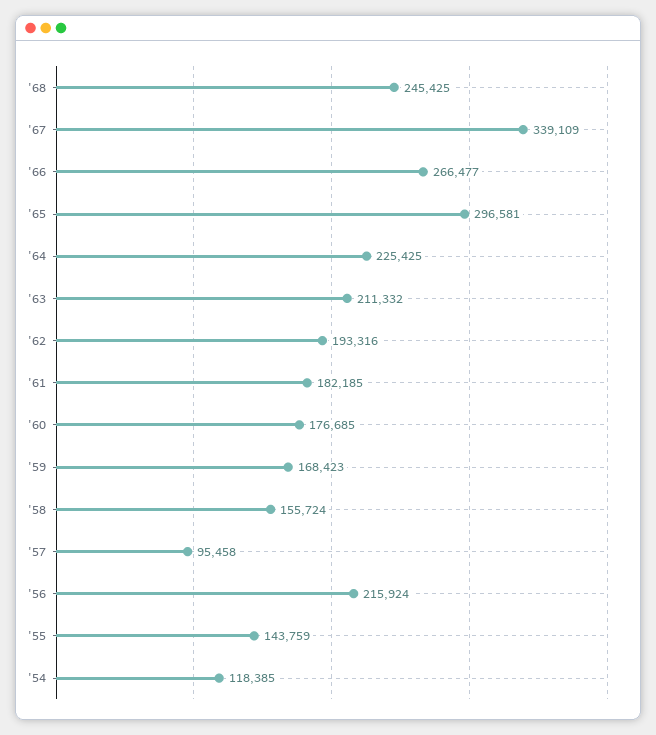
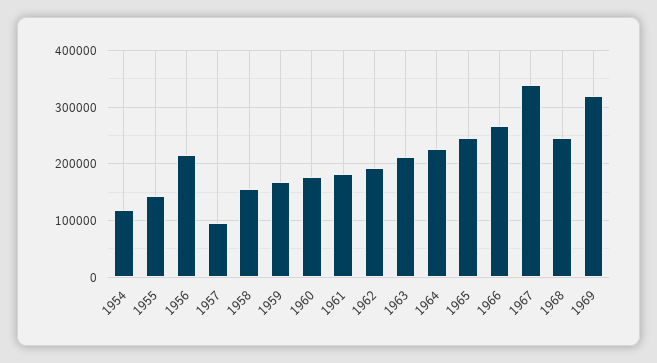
'65: 296581 -> 240000
1969: none -> 320000

